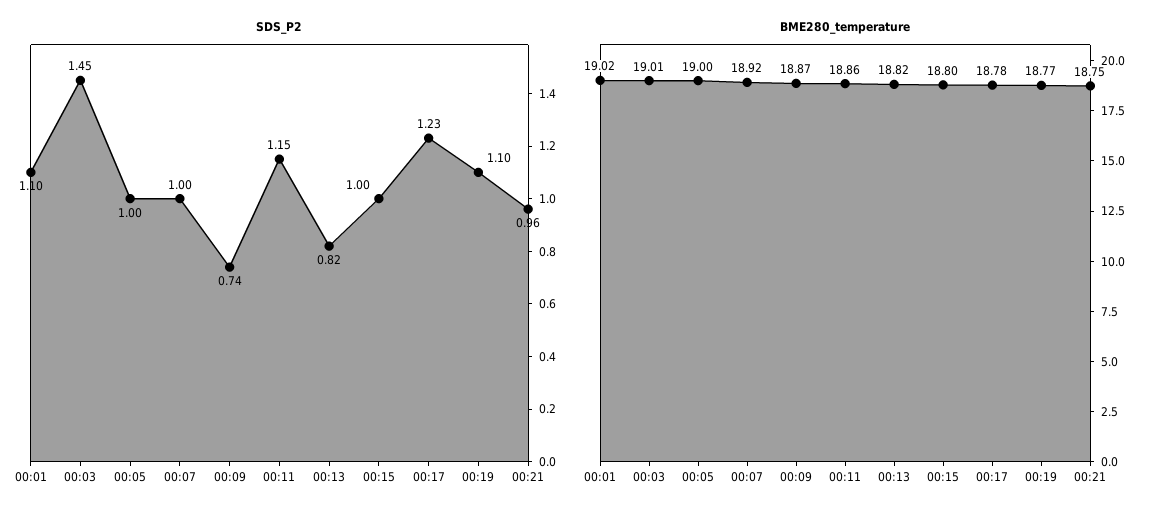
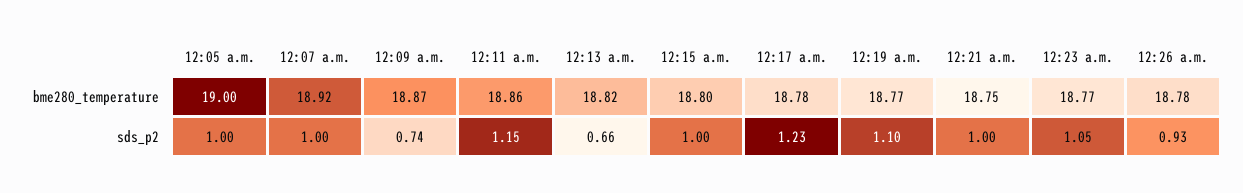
SDS_P2, 00:01: 1.1 -> none
SDS_P2, 00:03: 1.45 -> none
SDS_P2, 00:13: 0.82 -> 0.66
SDS_P2, 00:21: 0.96 -> 1
BME280_temperature, 00:01: 19.02 -> none
BME280_temperature, 00:03: 19.01 -> none
BME280_temperature, 12:23 a.m.: none -> 18.77
BME280_temperature, 12:26 a.m.: none -> 18.78
SDS_P2, 12:23 a.m.: none -> 1.05
SDS_P2, 12:26 a.m.: none -> 0.93

